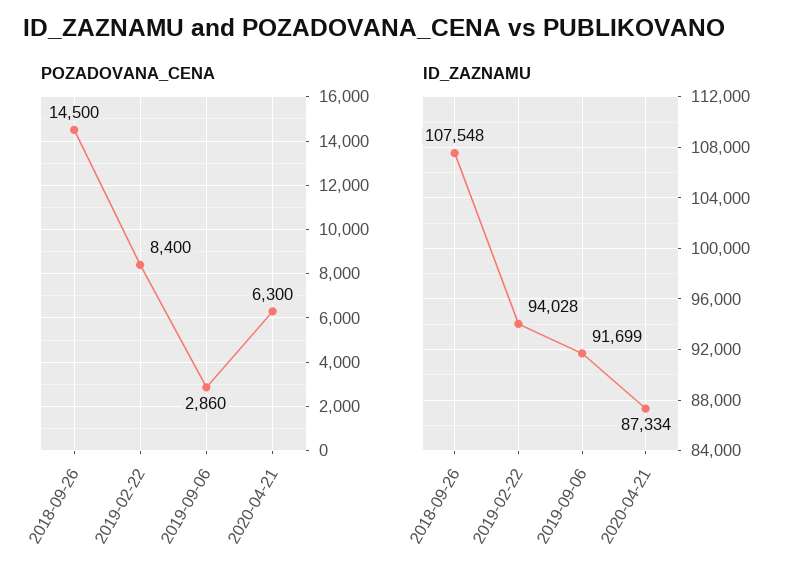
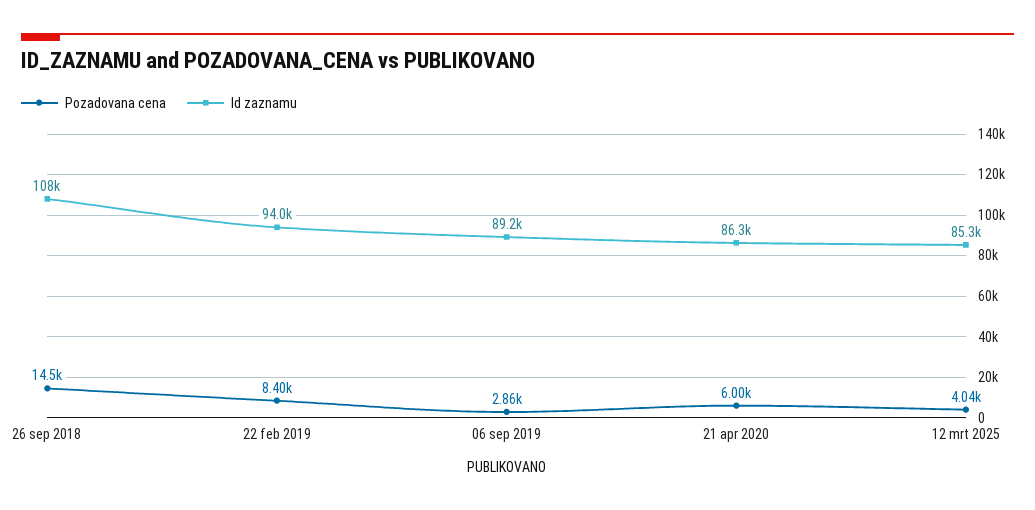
POZADOVANA_CENA, 2020-04-21: 6300 -> 6000
ID_ZAZNAMU, 2019-09-06: 91699 -> 89200
ID_ZAZNAMU, 2020-04-21: 87334 -> 86300
POZADOVANA_CENA, 12 mrt 2025: none -> 4040
ID_ZAZNAMU, 12 mrt 2025: none -> 85300

